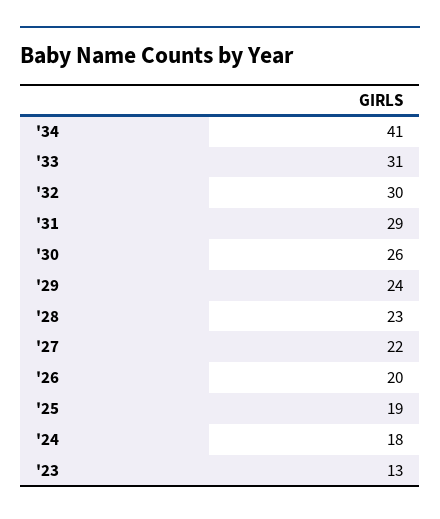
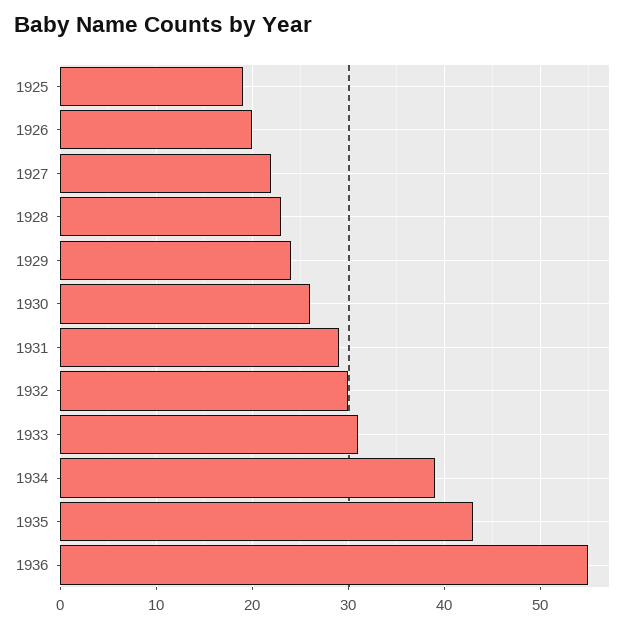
'34: 41 -> 39
'24: 18 -> none
'23: 13 -> none
1935: none -> 43
1936: none -> 55

